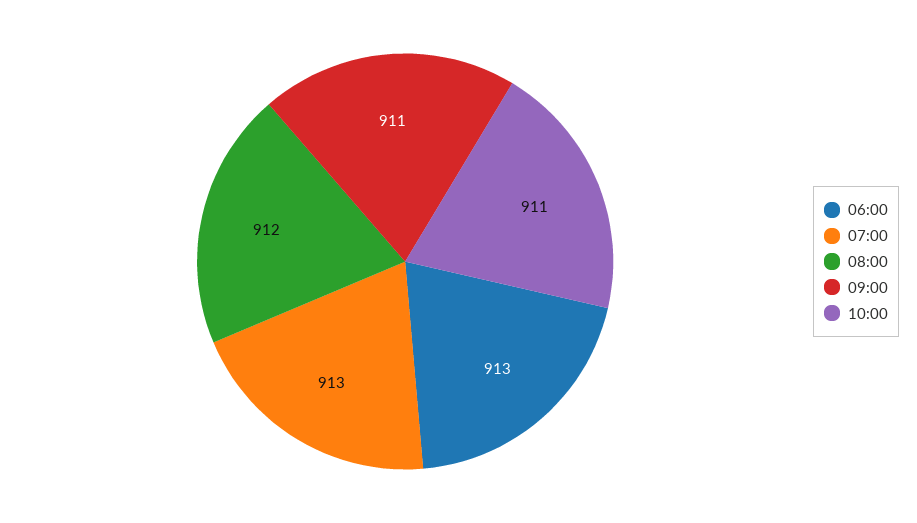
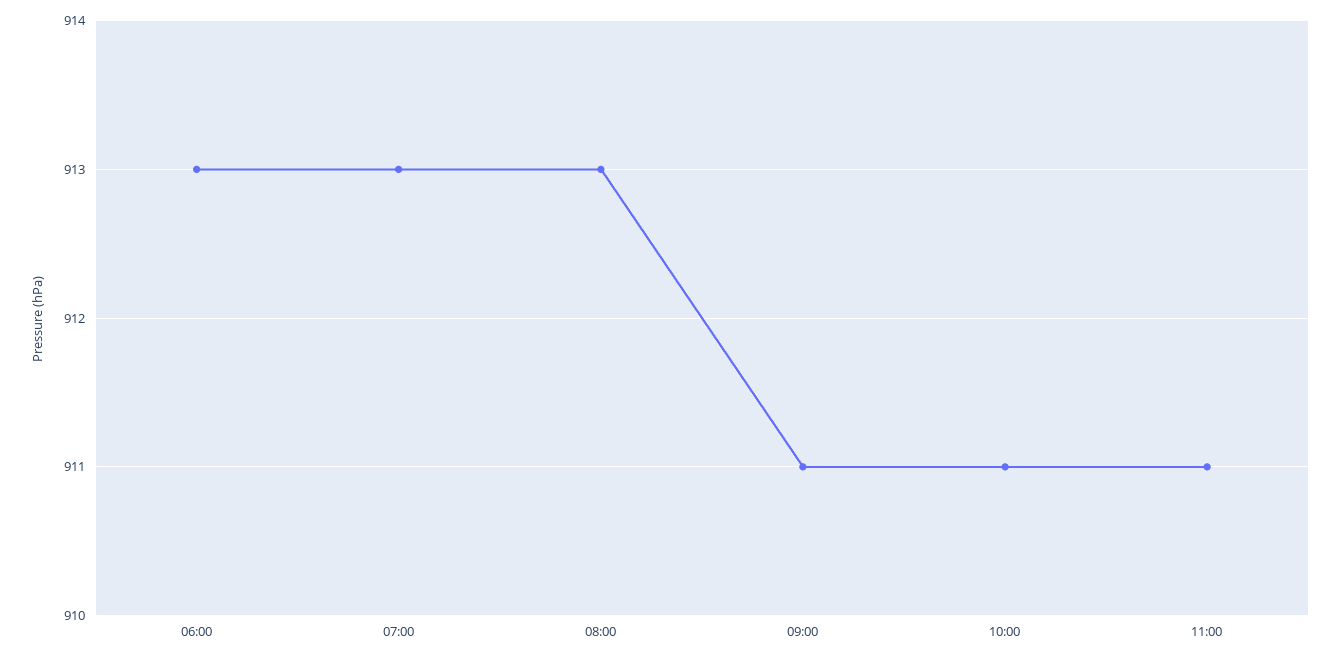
08:00: 912 -> 913
11:00: none -> 911

